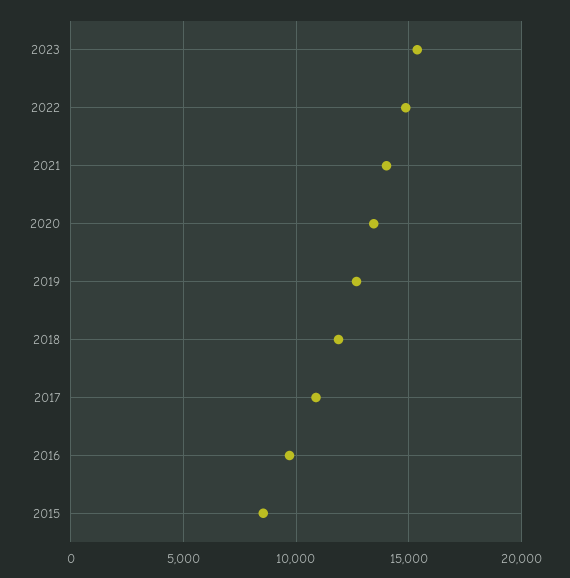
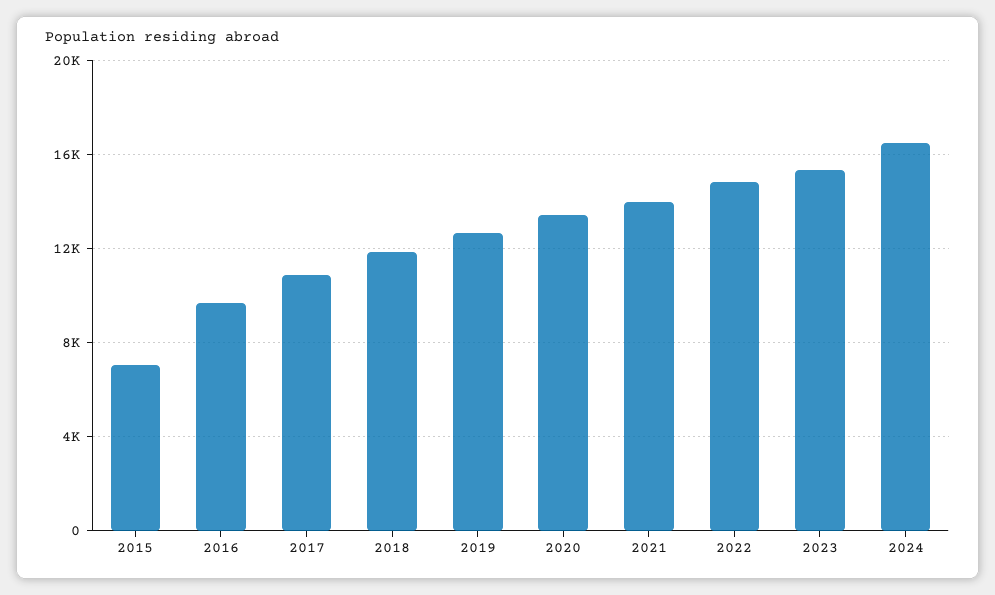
2015: 8500 -> 7000
2024: none -> 16500

